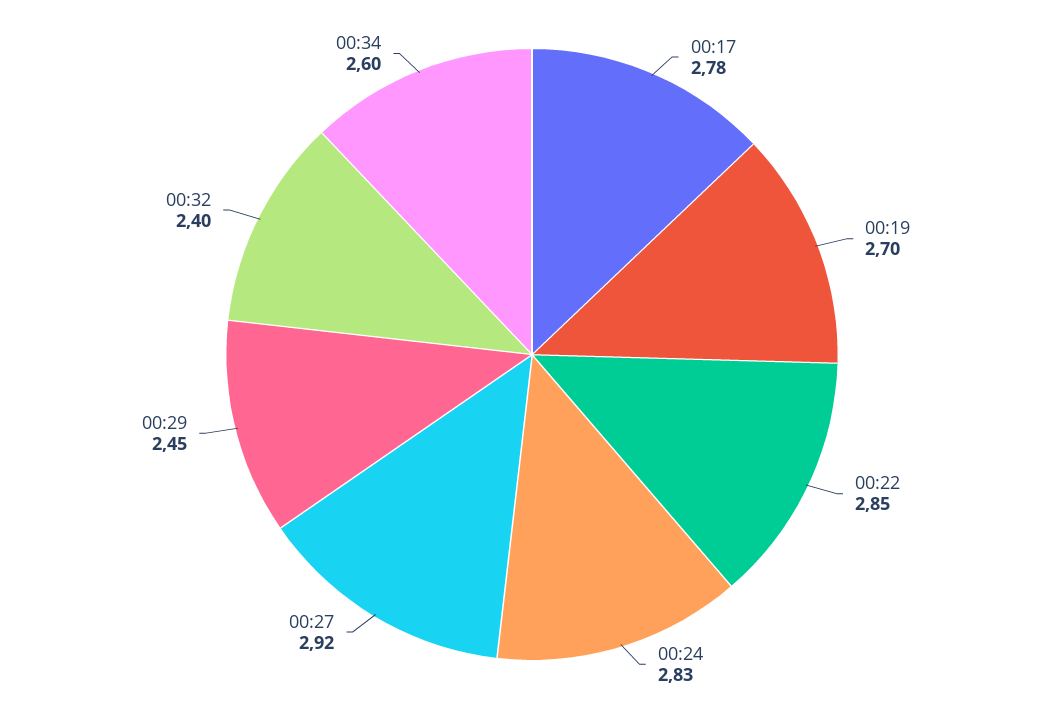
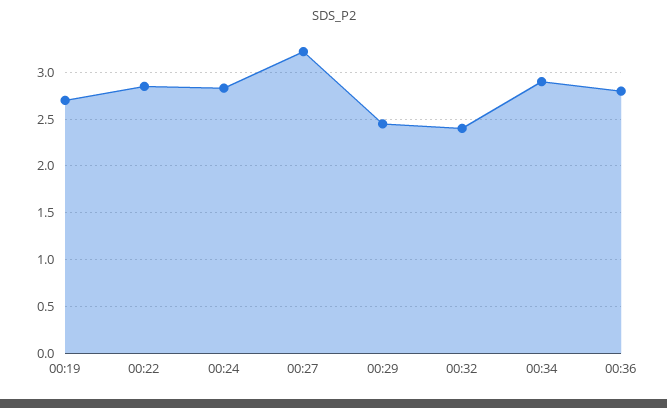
00:17: 2.78 -> none
00:27: 2.92 -> 3.2
00:34: 2.6 -> 2.9
00:36: none -> 2.8

